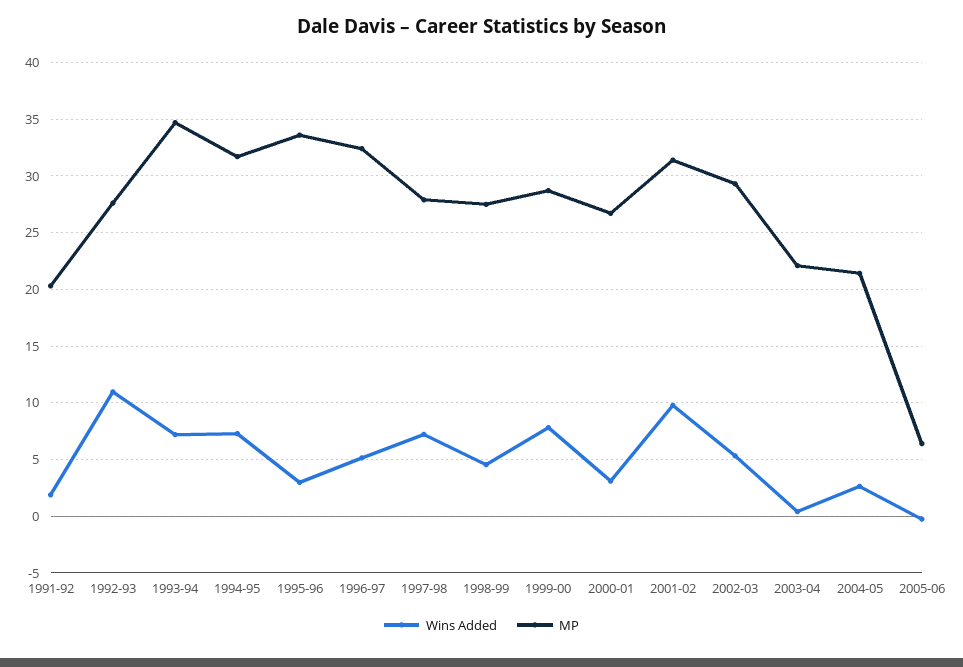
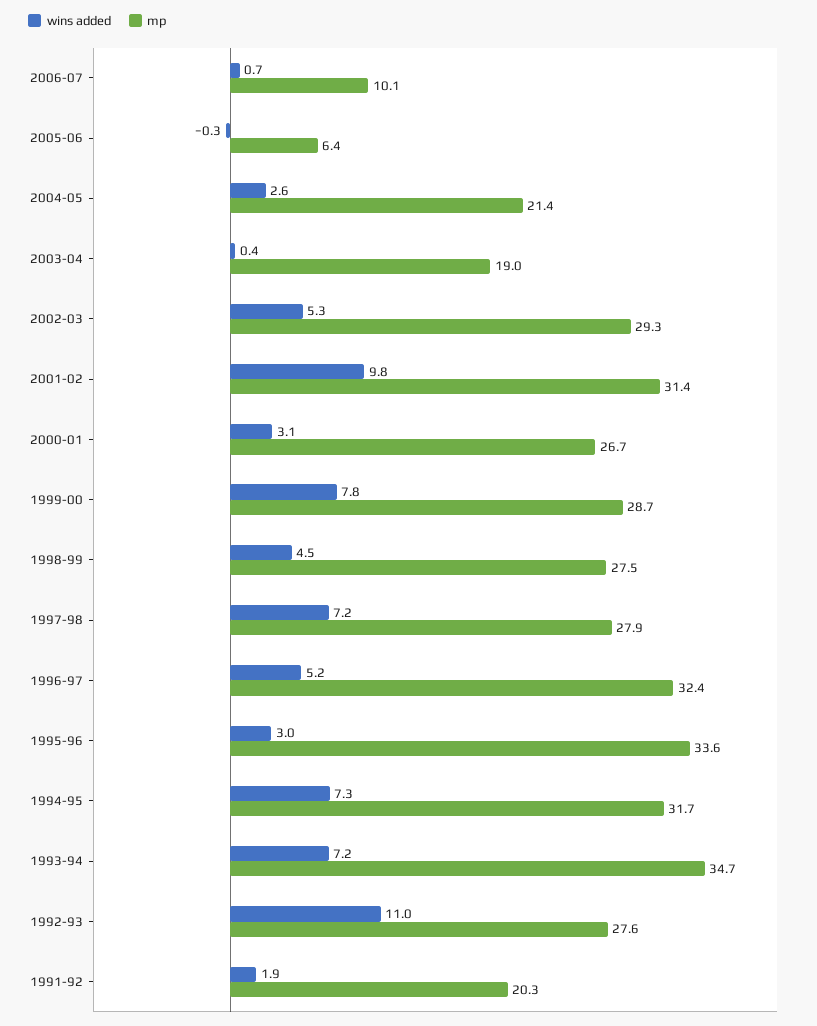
MP, 2003-04: 22 -> 19
Wins Added, 2006-07: none -> 0.7
MP, 2006-07: none -> 10.1

